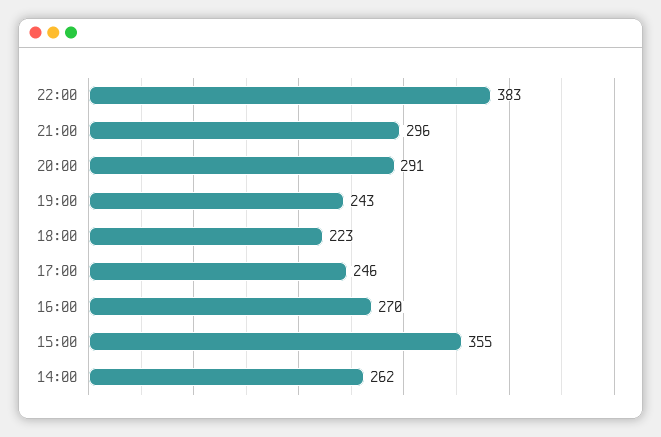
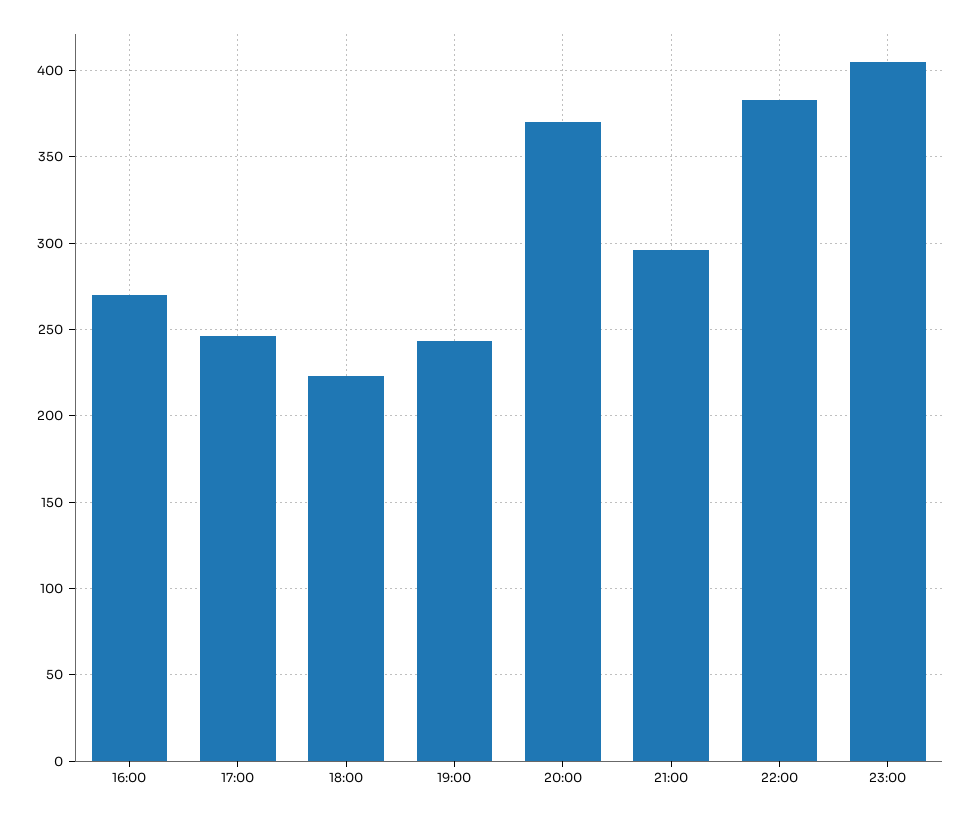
20:00: 291 -> 370
15:00: 355 -> none
14:00: 262 -> none
23:00: none -> 405

